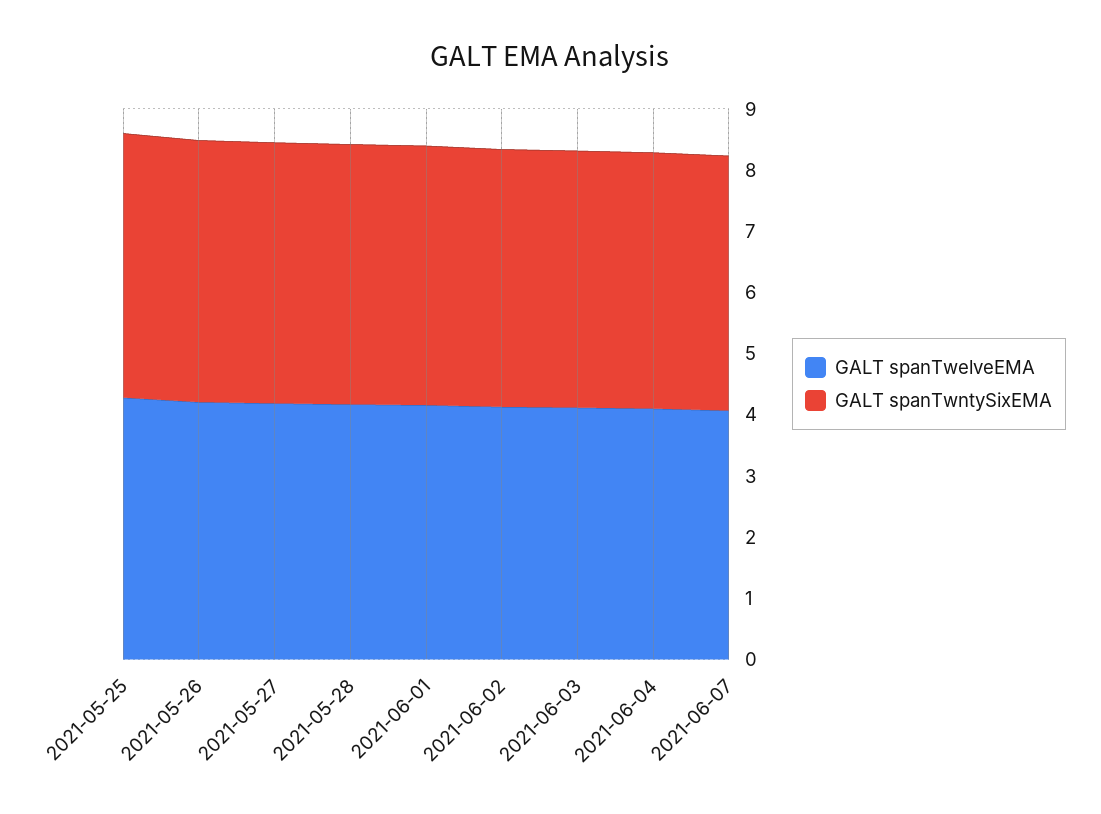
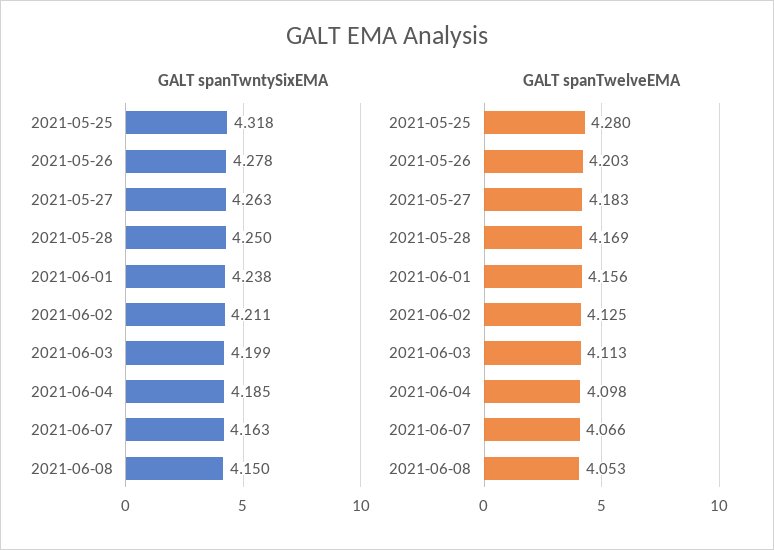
GALT spanTwntySixEMA, 2021-06-08: none -> 4.15
GALT spanTwelveEMA, 2021-06-08: none -> 4.053

